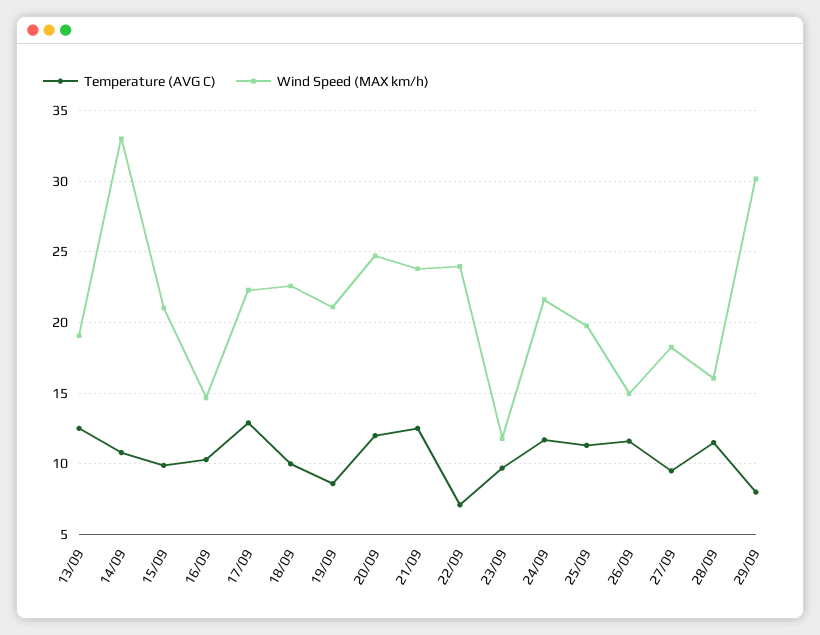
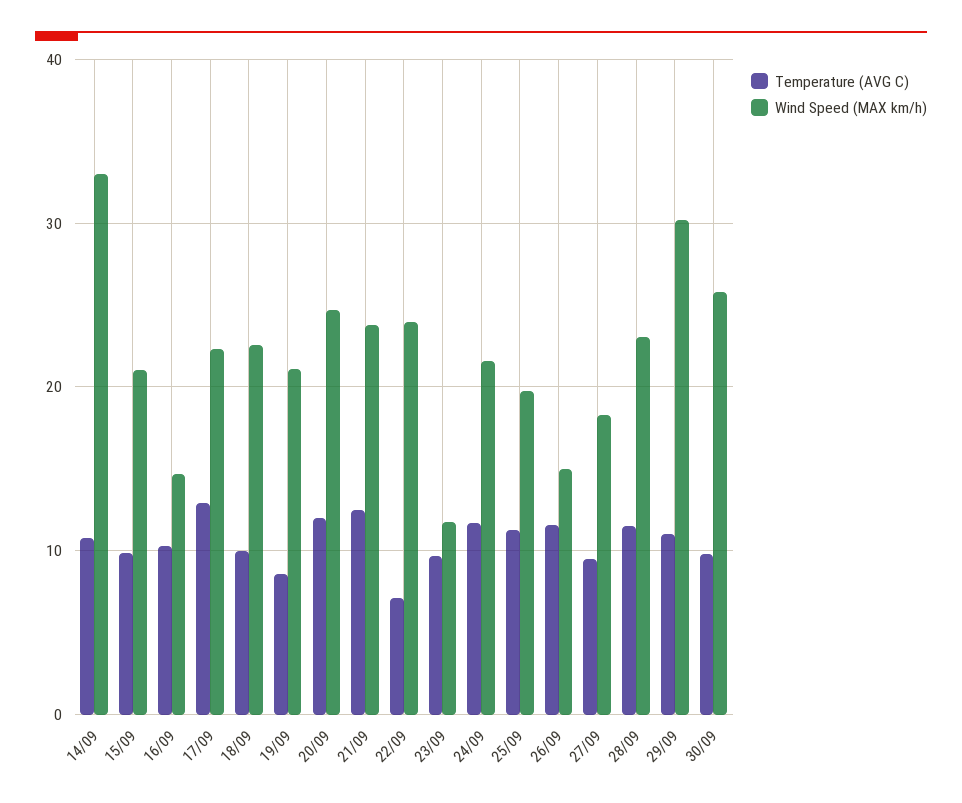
Temperature (AVG C), 13/09: 12.5 -> none
Wind Speed (MAX km/h), 13/09: 19 -> none
Wind Speed (MAX km/h), 28/09: 16 -> 23
Temperature (AVG C), 29/09: 8 -> 11
Temperature (AVG C), 30/09: none -> 10
Wind Speed (MAX km/h), 30/09: none -> 26

